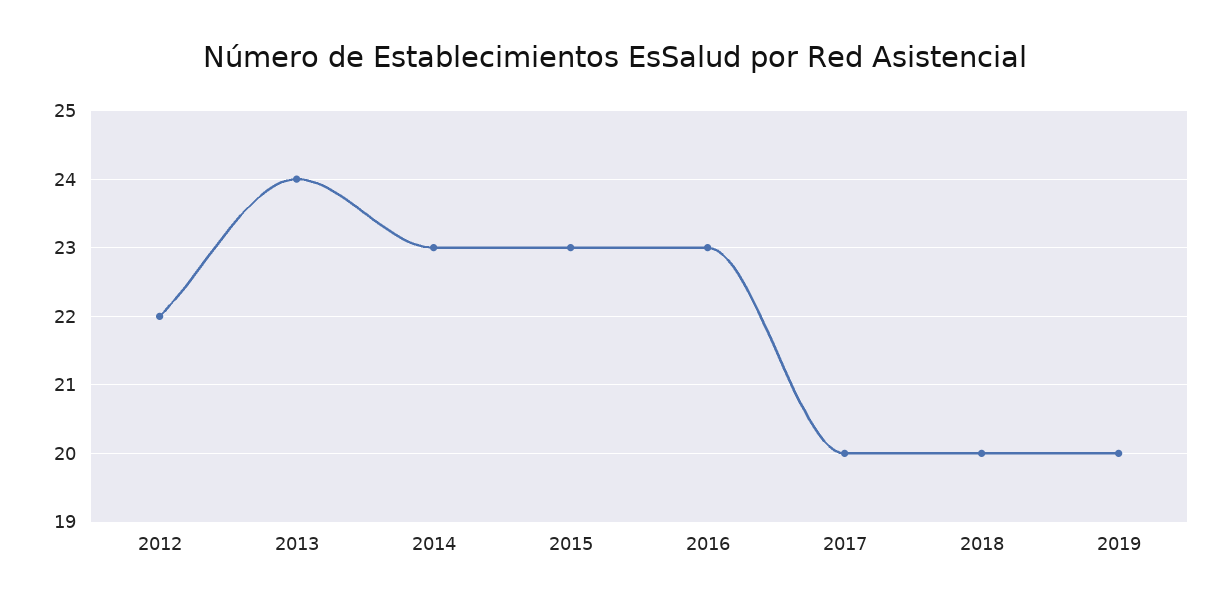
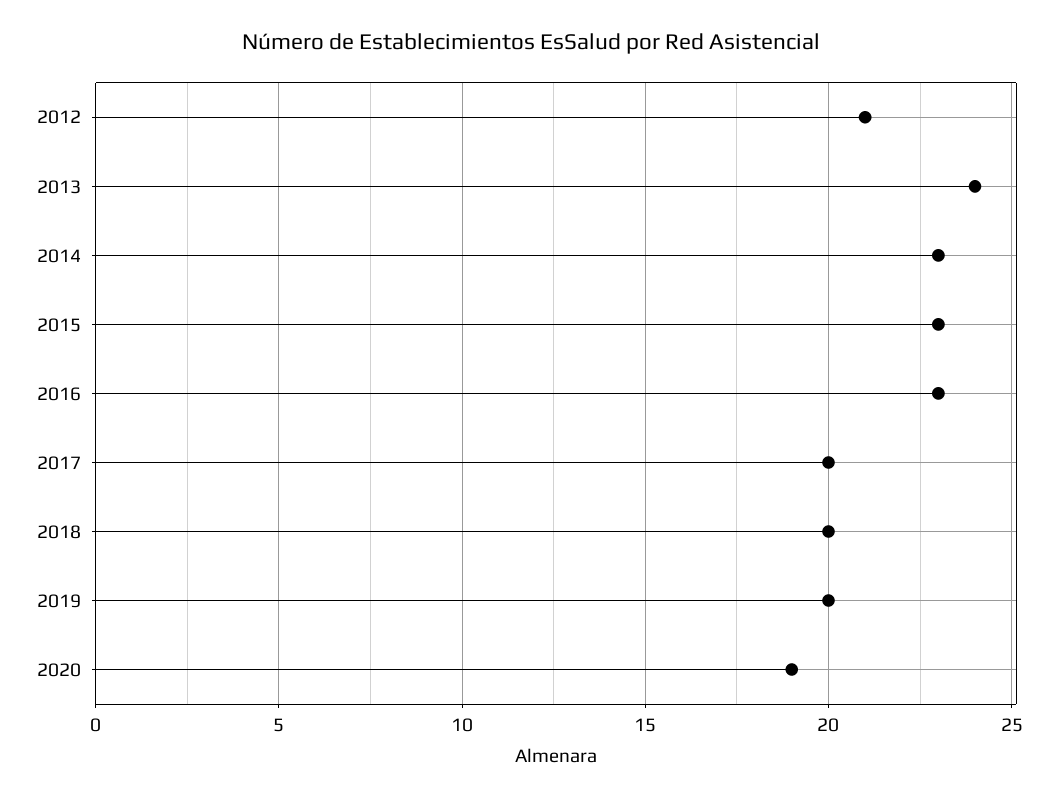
2012: 22 -> 21
2020: none -> 19

